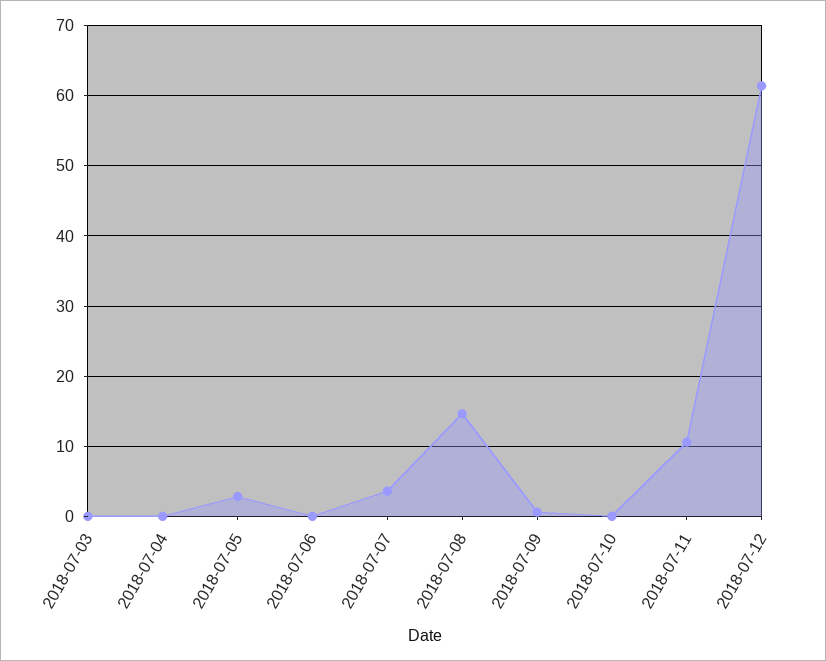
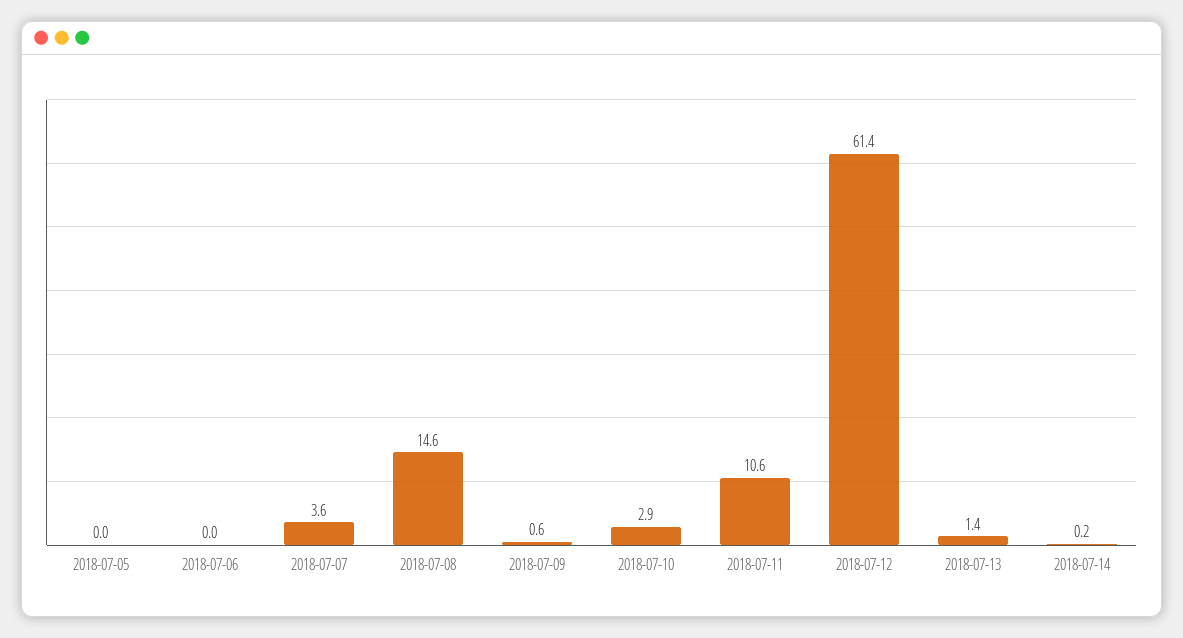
2018-07-03: 0 -> none
2018-07-04: 0 -> none
2018-07-05: 3 -> 0
2018-07-10: 0 -> 2.9
2018-07-13: none -> 1.4
2018-07-14: none -> 0.2

